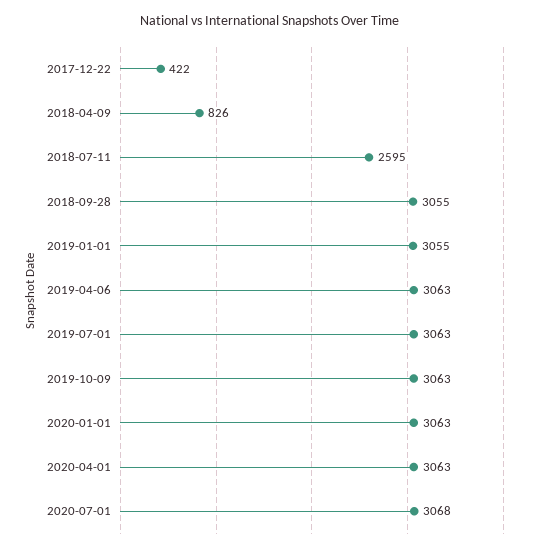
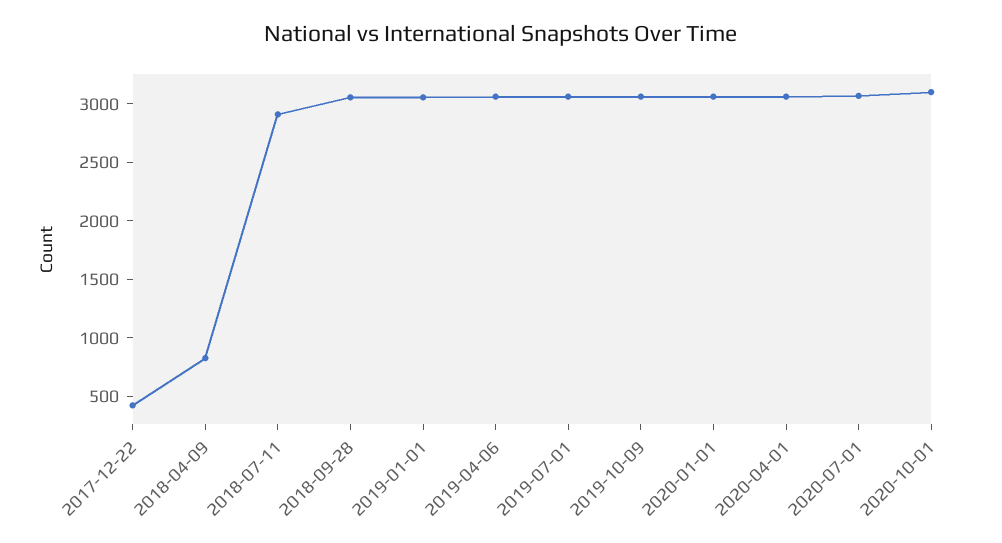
2018-07-11: 2595 -> 2900
2020-10-01: none -> 3100

